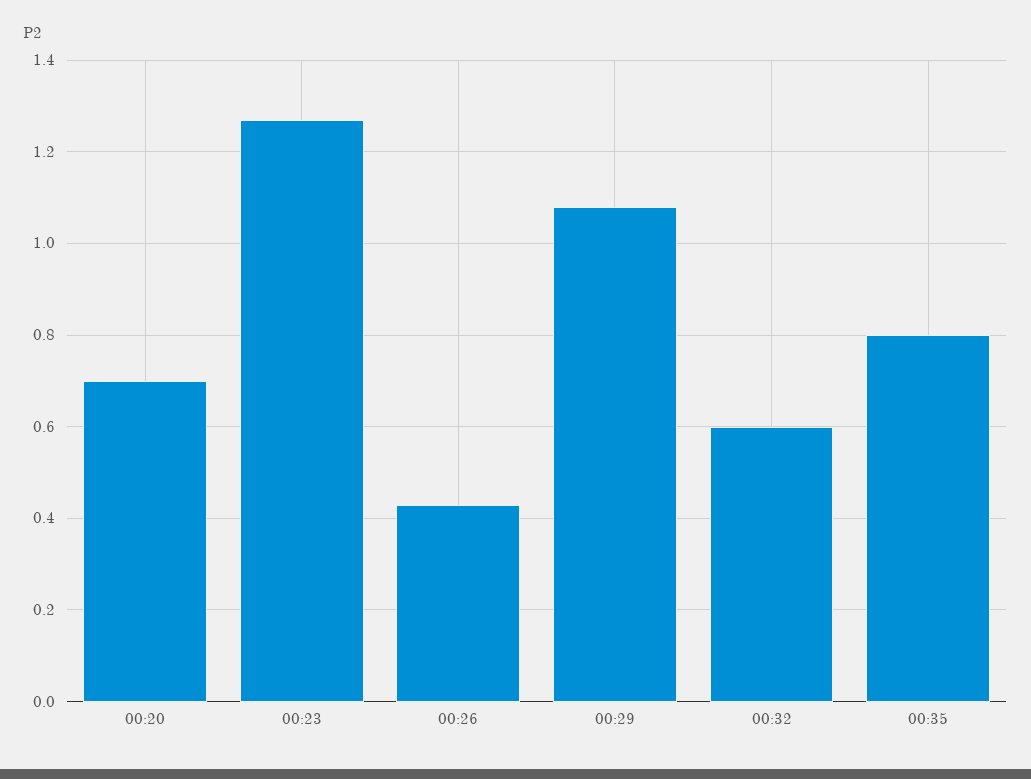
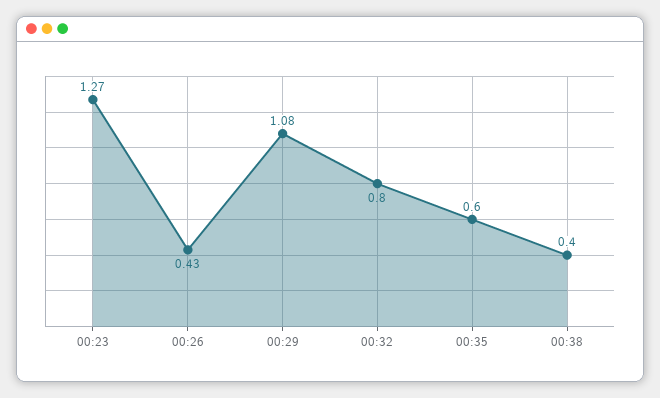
00:20: 0.7 -> none
00:32: 0.6 -> 0.8
00:35: 0.8 -> 0.6
00:38: none -> 0.4

